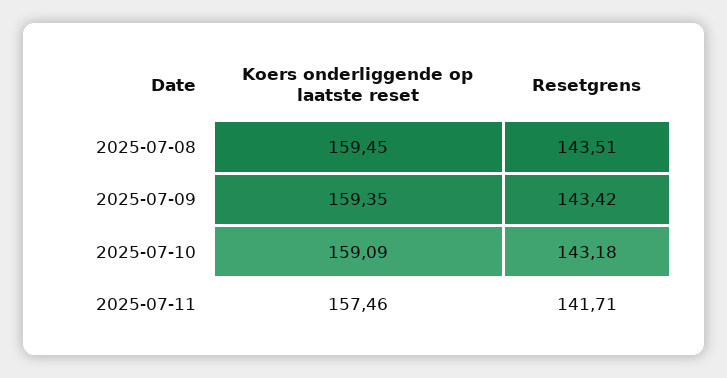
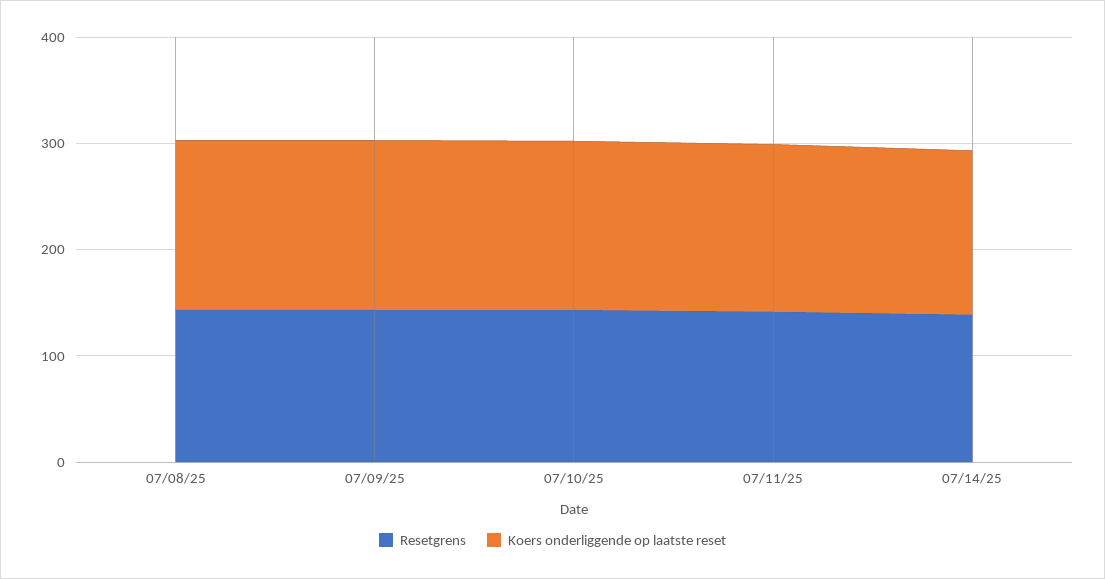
Resetgrens, 07/14/25: none -> 140
Koers onderliggende op laatste reset, 07/14/25: none -> 160

